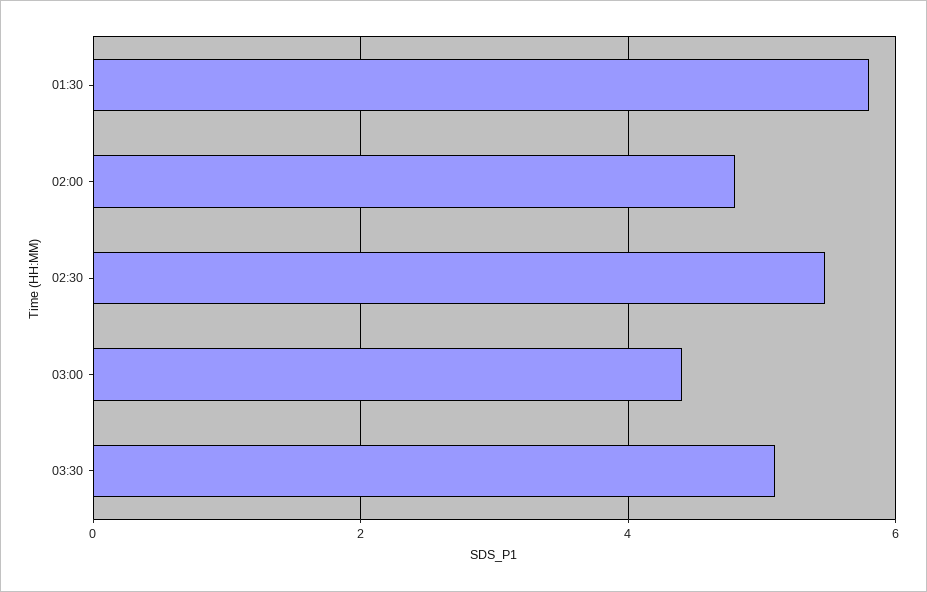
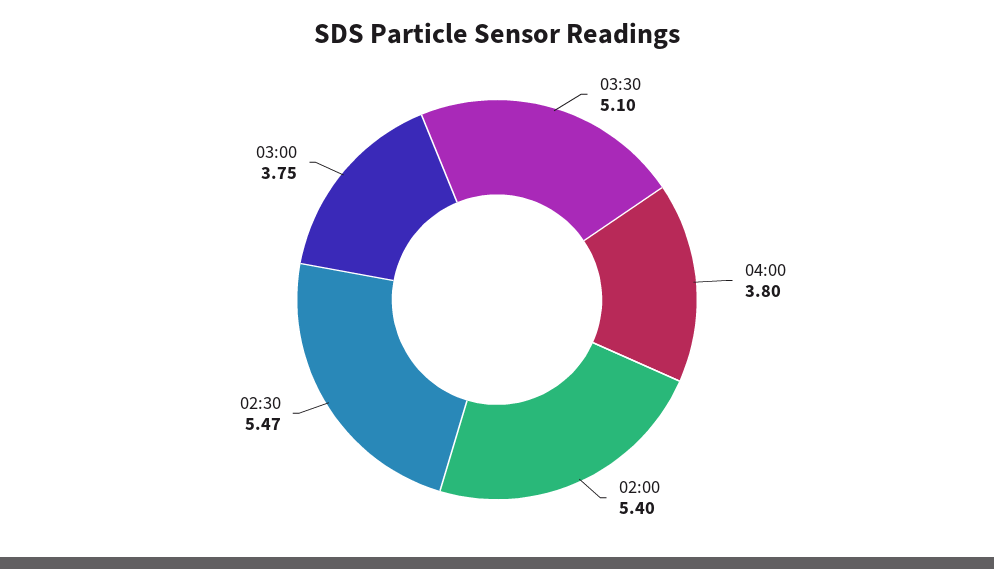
01:30: 5.8 -> none
02:00: 4.8 -> 5.4
03:00: 4.4 -> 3.75
04:00: none -> 3.8

